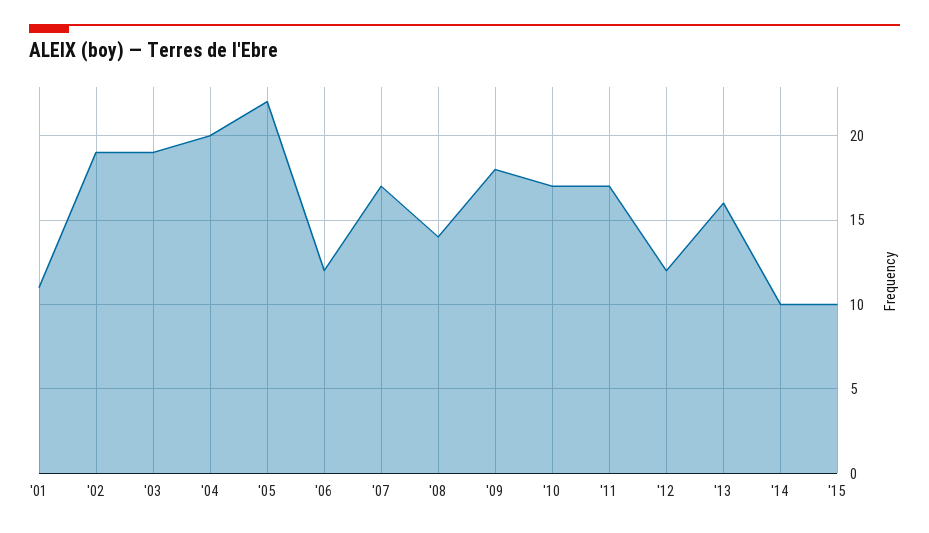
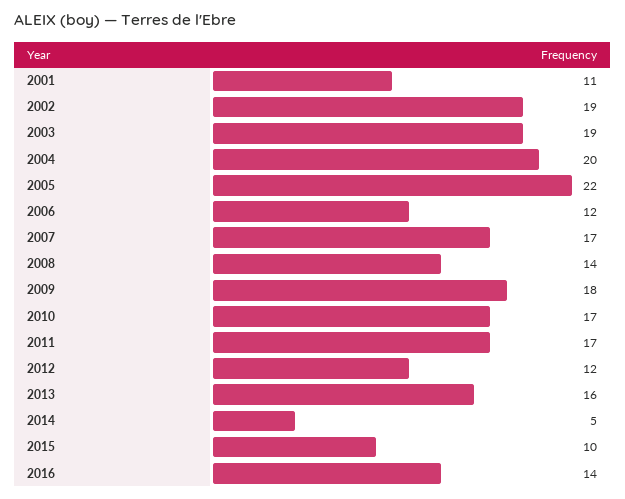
'14: 10 -> 5
2016: none -> 14

